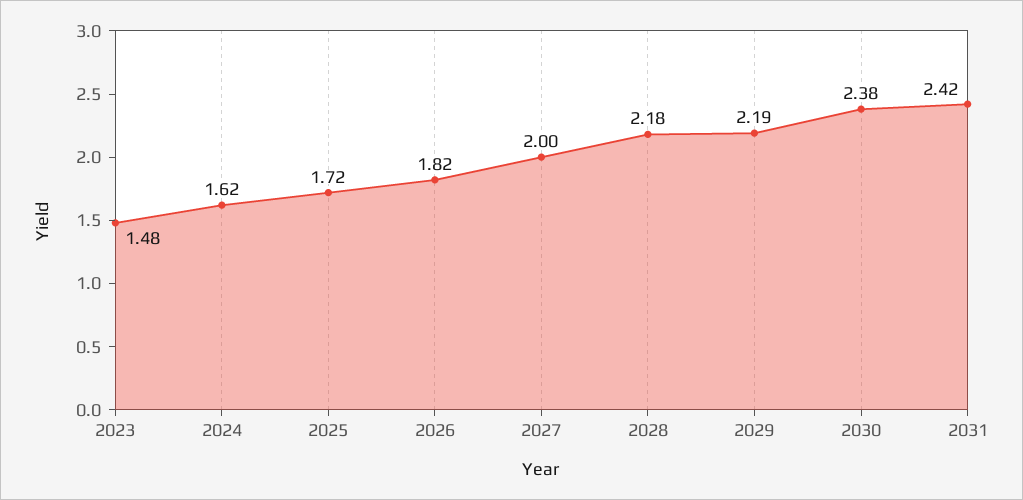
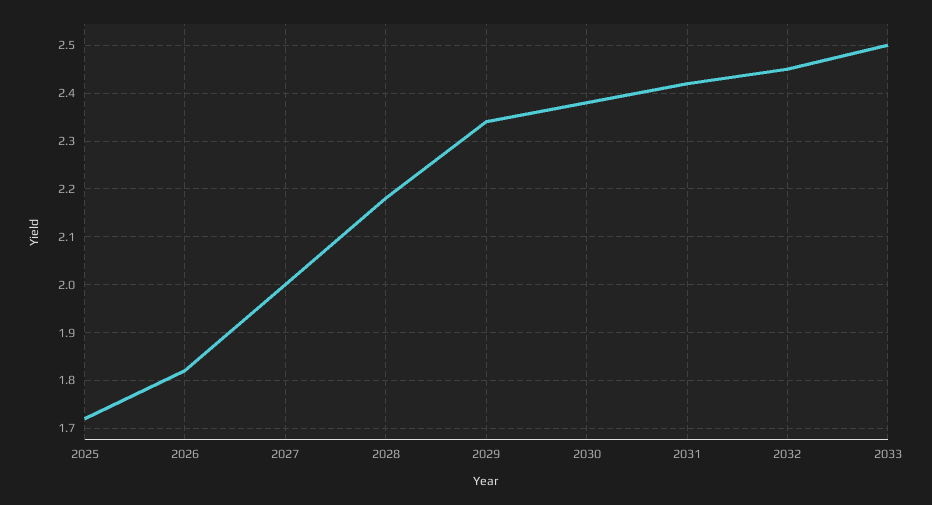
2023: 1.48 -> none
2024: 1.62 -> none
2029: 2.19 -> 2.35
2032: none -> 2.45
2033: none -> 2.5

